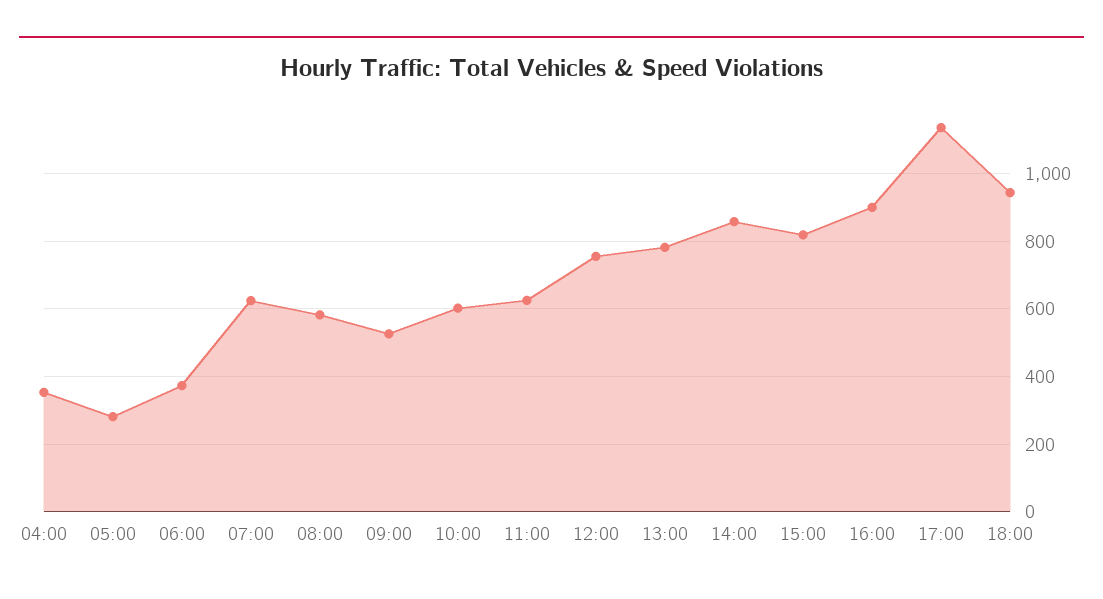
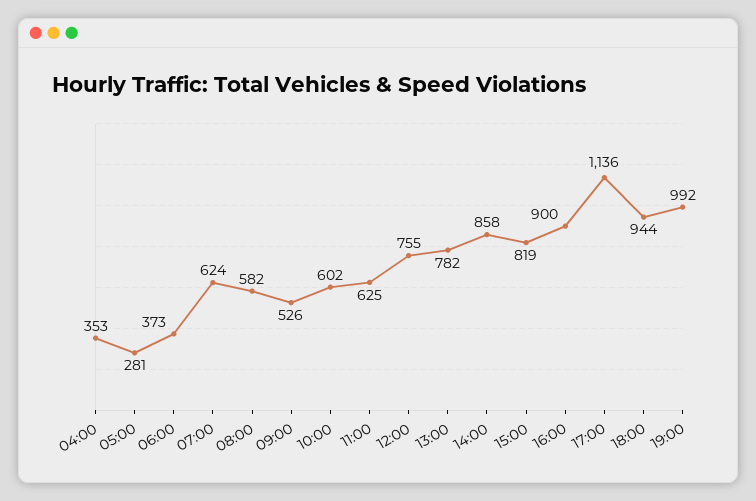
19:00: none -> 992

